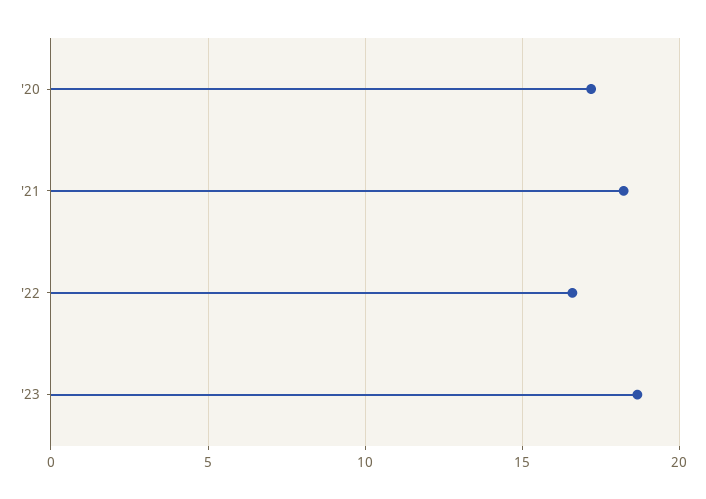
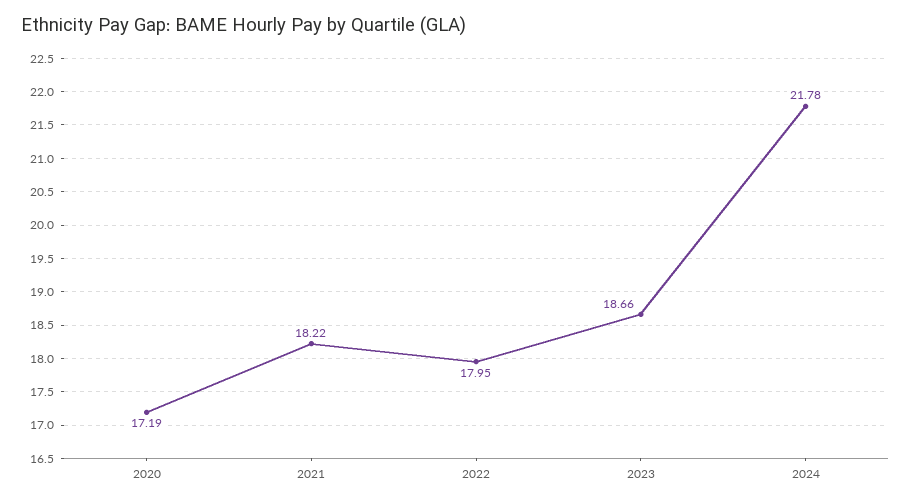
'22: 16.5 -> 17.95
2024: none -> 21.78

